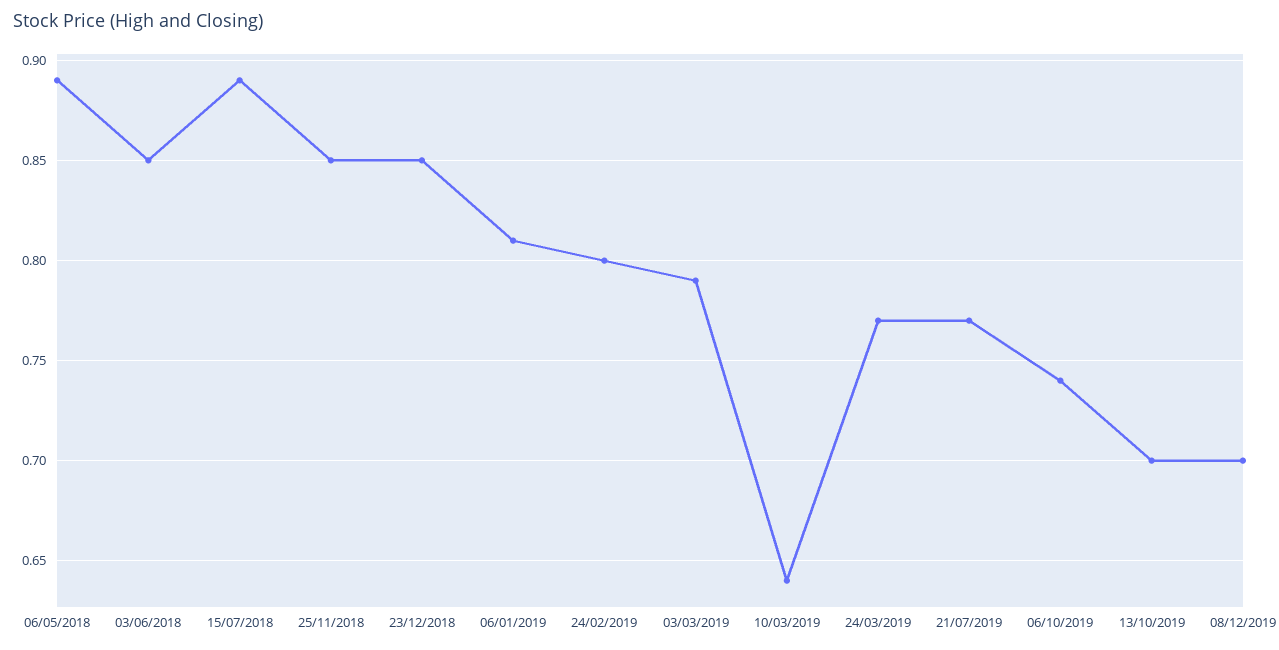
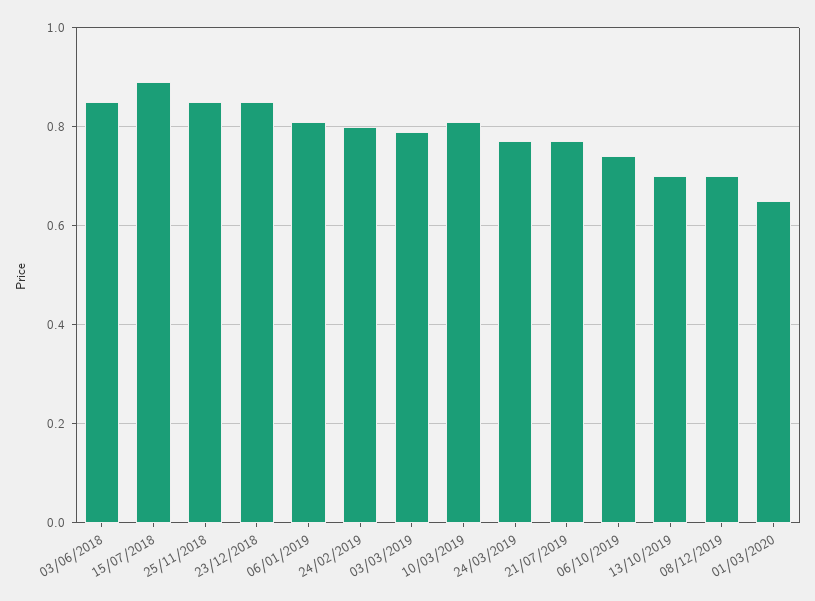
06/05/2018: 0.89 -> none
10/03/2019: 0.64 -> 0.8
01/03/2020: none -> 0.65

